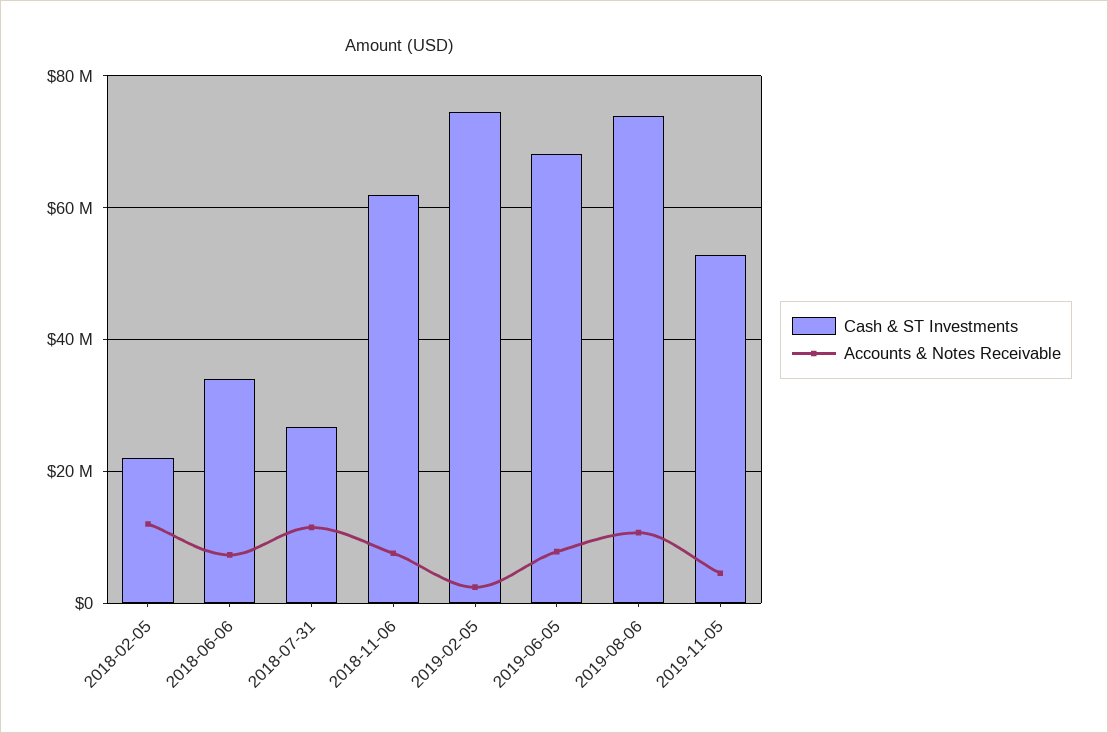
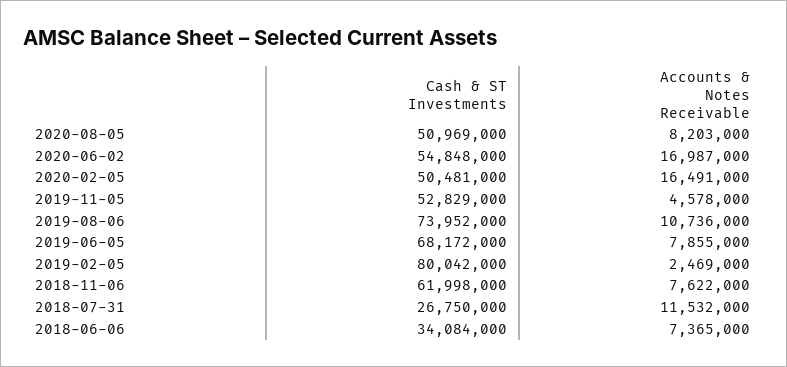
Cash & ST Investments, 2018-02-05: 22000000 -> none
Accounts & Notes Receivable, 2018-02-05: 12000000 -> none
Cash & ST Investments, 2019-02-05: 74000000 -> 80042000
Cash & ST Investments, 2020-08-05: none -> 50969000
Accounts & Notes Receivable, 2020-08-05: none -> 8203000
Cash & ST Investments, 2020-06-02: none -> 54848000
Accounts & Notes Receivable, 2020-06-02: none -> 16987000
Cash & ST Investments, 2020-02-05: none -> 50481000
Accounts & Notes Receivable, 2020-02-05: none -> 16491000

